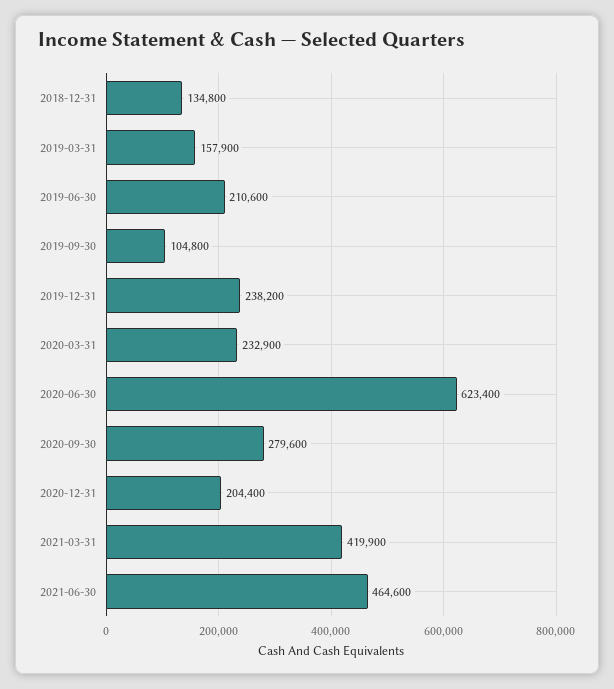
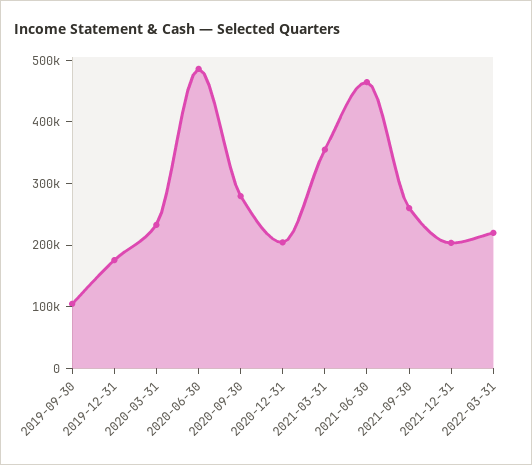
2018-12-31: 134800 -> none
2019-03-31: 157900 -> none
2019-06-30: 210600 -> none
2019-12-31: 238200 -> 180000
2020-06-30: 623400 -> 480000
2021-03-31: 419900 -> 360000
2021-09-30: none -> 260000
2021-12-31: none -> 200000
2022-03-31: none -> 220000

